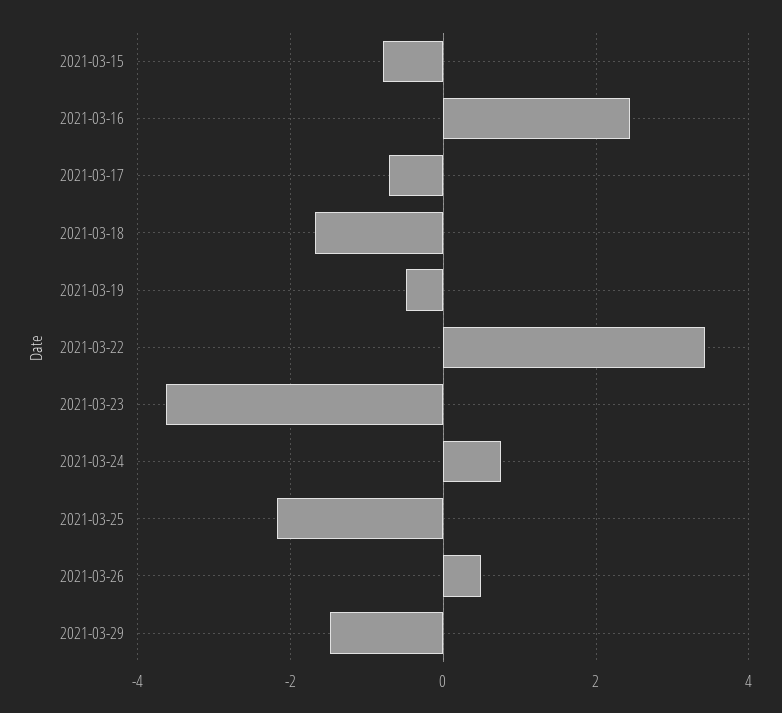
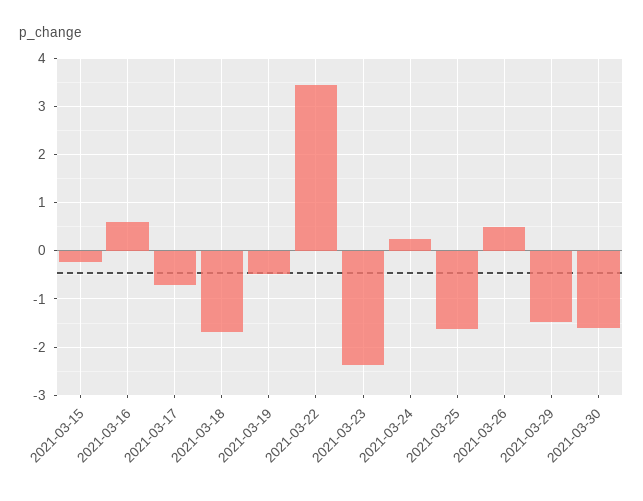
2021-03-15: -0.8 -> -0.2
2021-03-16: 2.4 -> 0.6
2021-03-23: -3.6 -> -2.4
2021-03-24: 0.8 -> 0.2
2021-03-25: -2.2 -> -1.6
2021-03-30: none -> -1.6

